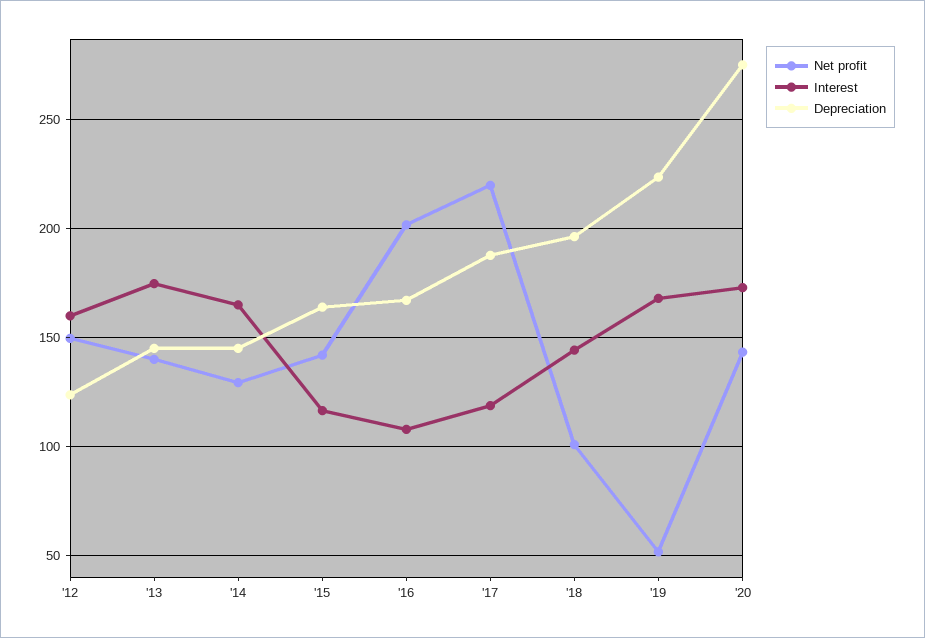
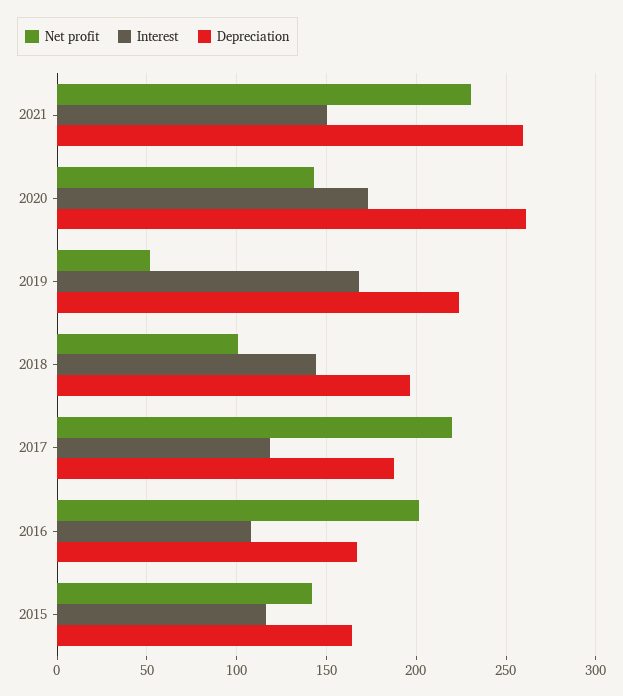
Net profit, '12: 150 -> none
Interest, '12: 160 -> none
Depreciation, '12: 125 -> none
Net profit, '13: 140 -> none
Interest, '13: 175 -> none
Depreciation, '13: 145 -> none
Net profit, '14: 130 -> none
Interest, '14: 165 -> none
Depreciation, '14: 145 -> none
Depreciation, '20: 275 -> 260
Net profit, 2021: none -> 230
Interest, 2021: none -> 150
Depreciation, 2021: none -> 260

